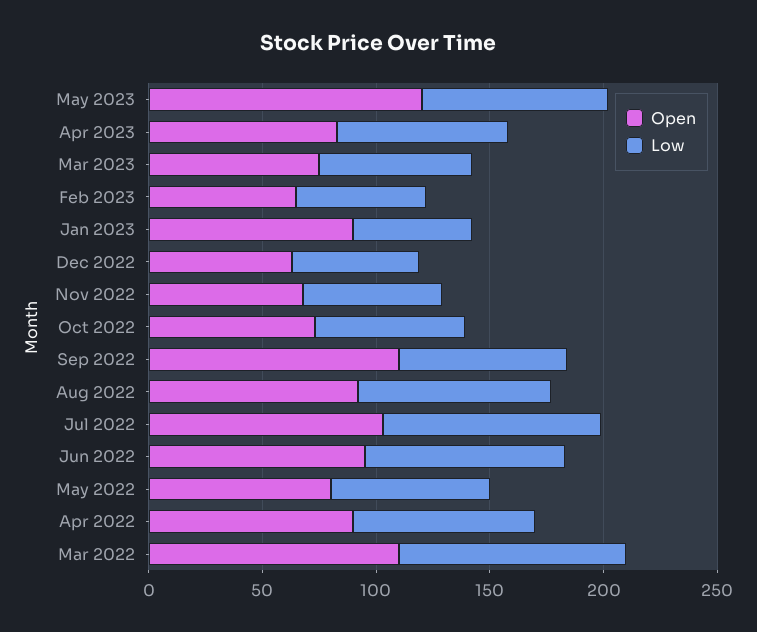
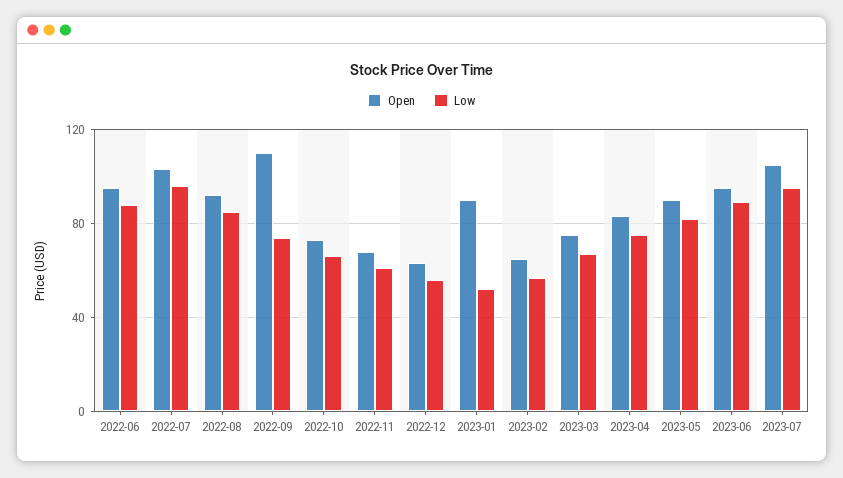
Open, May 2023: 120 -> 90
Open, May 2022: 80 -> none
Low, May 2022: 70 -> none
Open, Apr 2022: 90 -> none
Low, Apr 2022: 80 -> none
Open, Mar 2022: 110 -> none
Low, Mar 2022: 100 -> none
Open, 2023-06: none -> 95
Low, 2023-06: none -> 90
Open, 2023-07: none -> 105
Low, 2023-07: none -> 95

